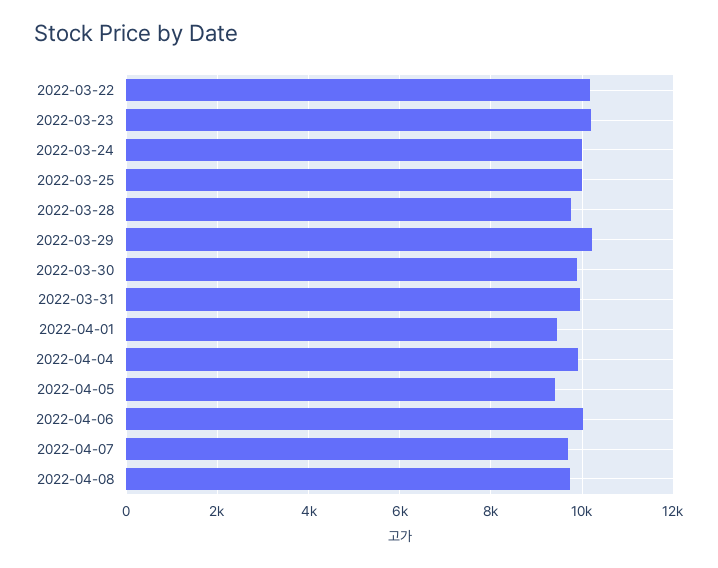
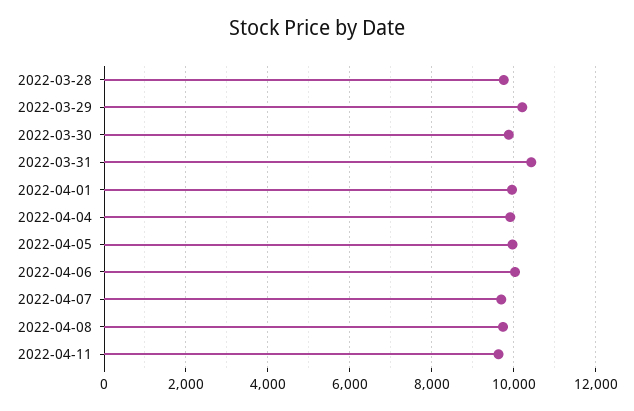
2022-03-22: 10200 -> none
2022-03-23: 10200 -> none
2022-03-24: 10000 -> none
2022-03-25: 10000 -> none
2022-03-31: 10000 -> 10400
2022-04-01: 9400 -> 10000
2022-04-05: 9400 -> 10000
2022-04-11: none -> 9600

